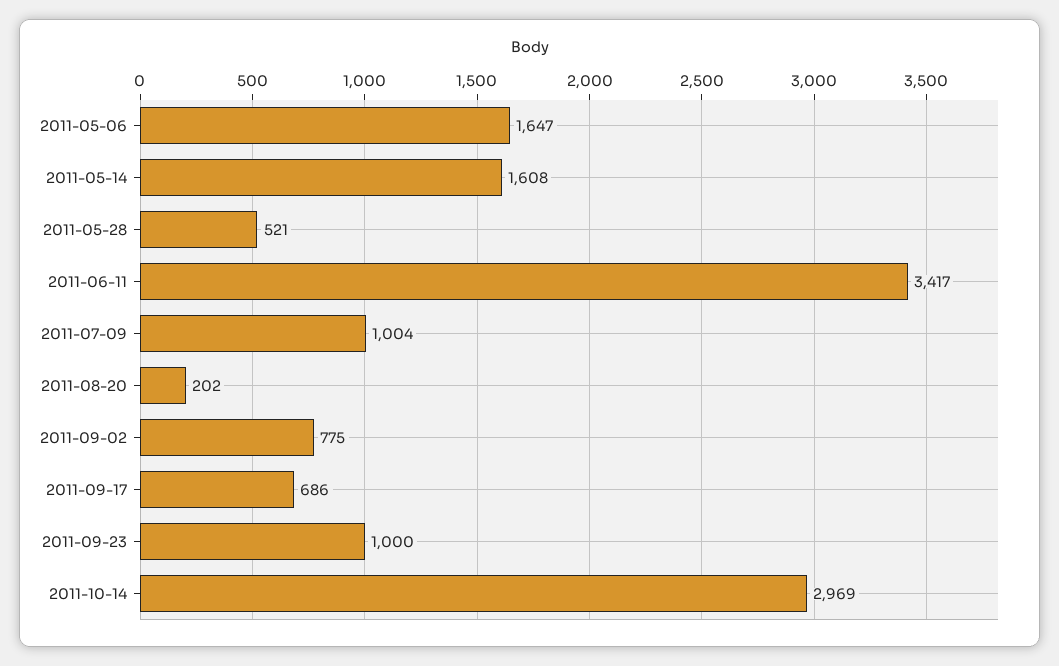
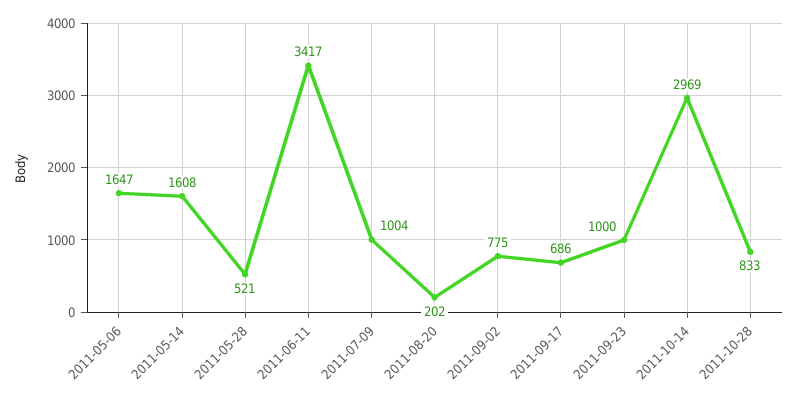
2011-10-28: none -> 833

